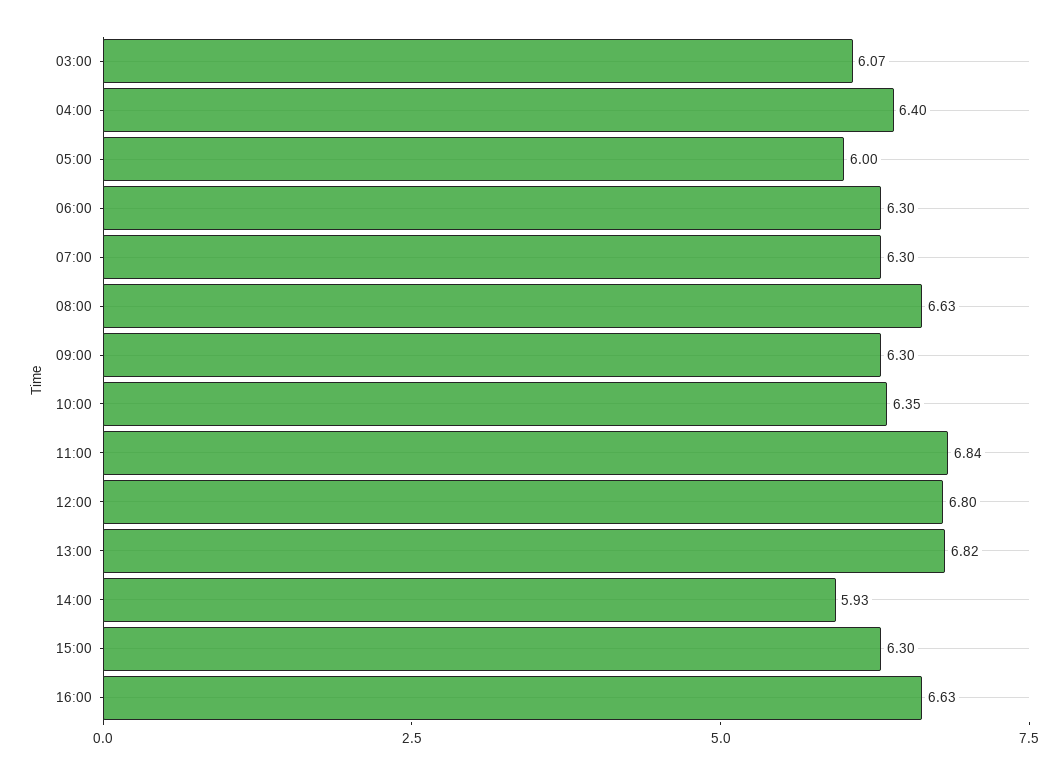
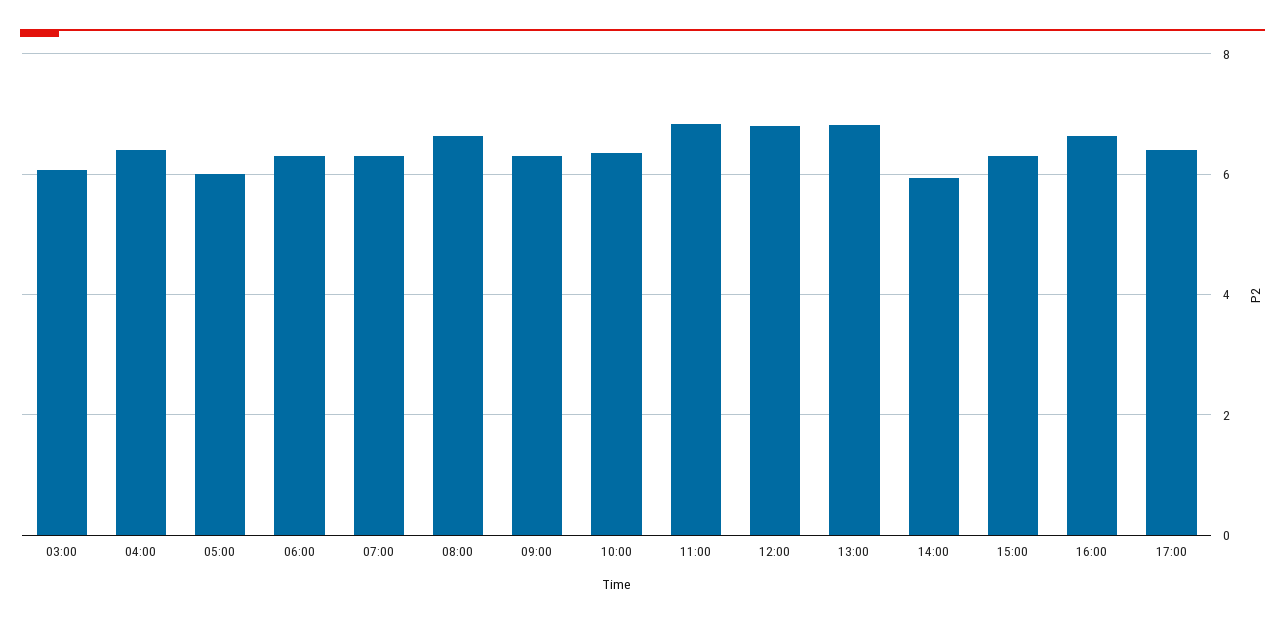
17:00: none -> 6.4

